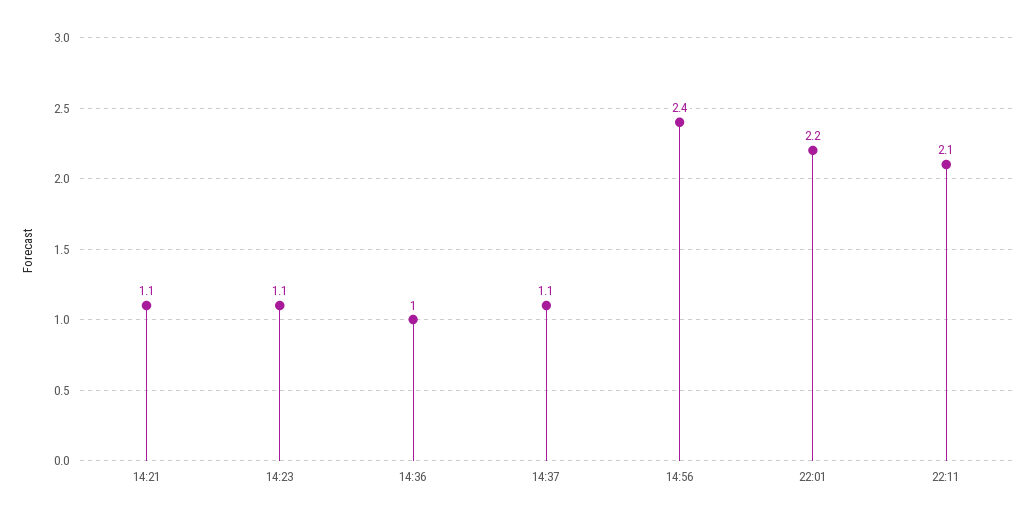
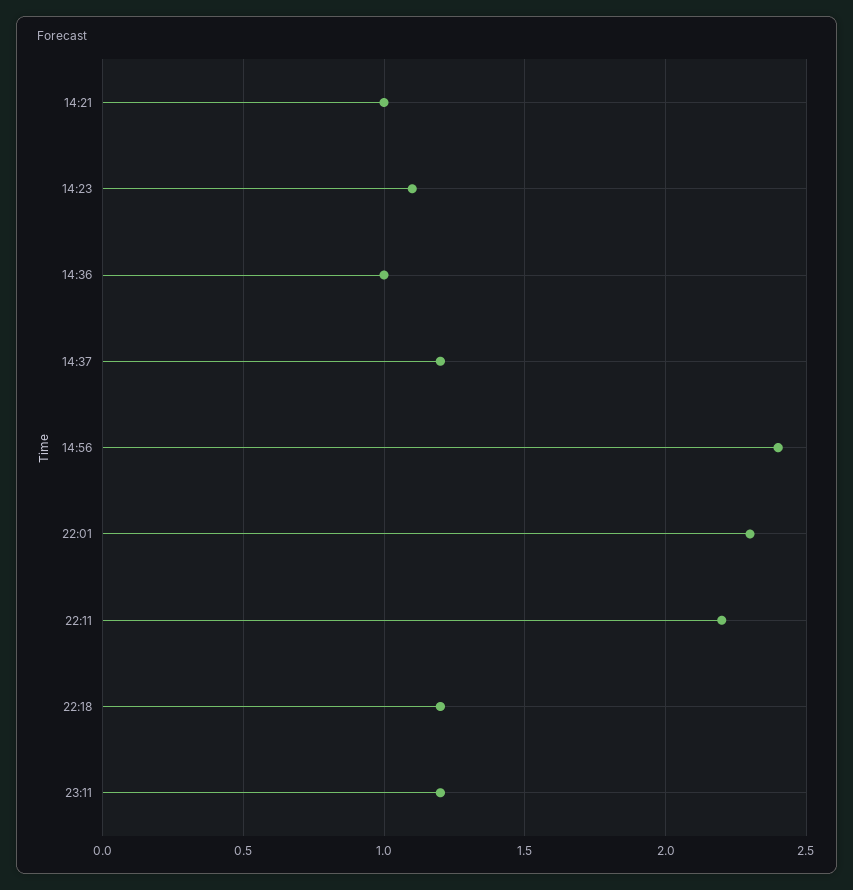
14:21: 1.1 -> 1
14:37: 1.1 -> 1.2
22:01: 2.2 -> 2.3
22:11: 2.1 -> 2.2
22:18: none -> 1.2
23:11: none -> 1.2

